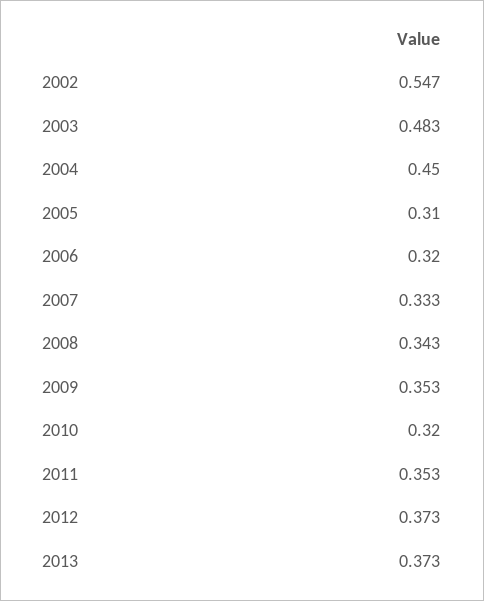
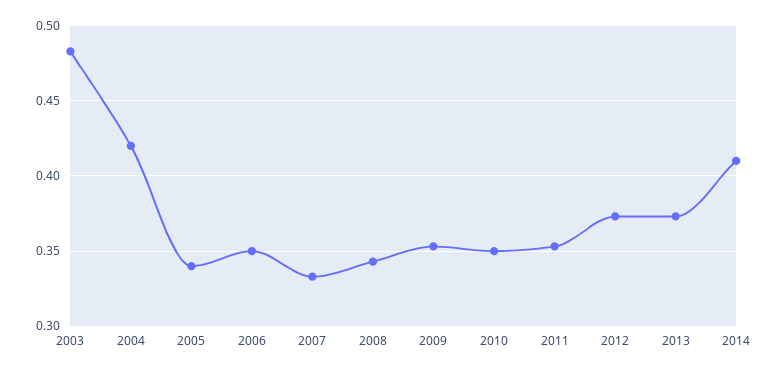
2002: 0.547 -> none
2004: 0.45 -> 0.42
2005: 0.31 -> 0.34
2006: 0.32 -> 0.35
2010: 0.32 -> 0.35
2014: none -> 0.41

